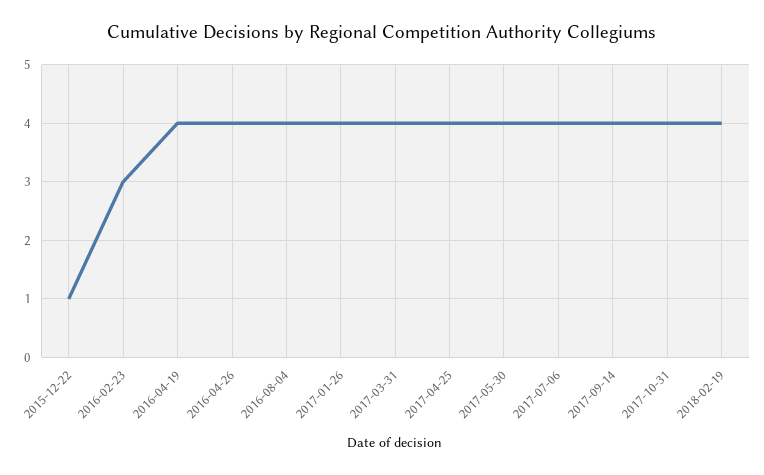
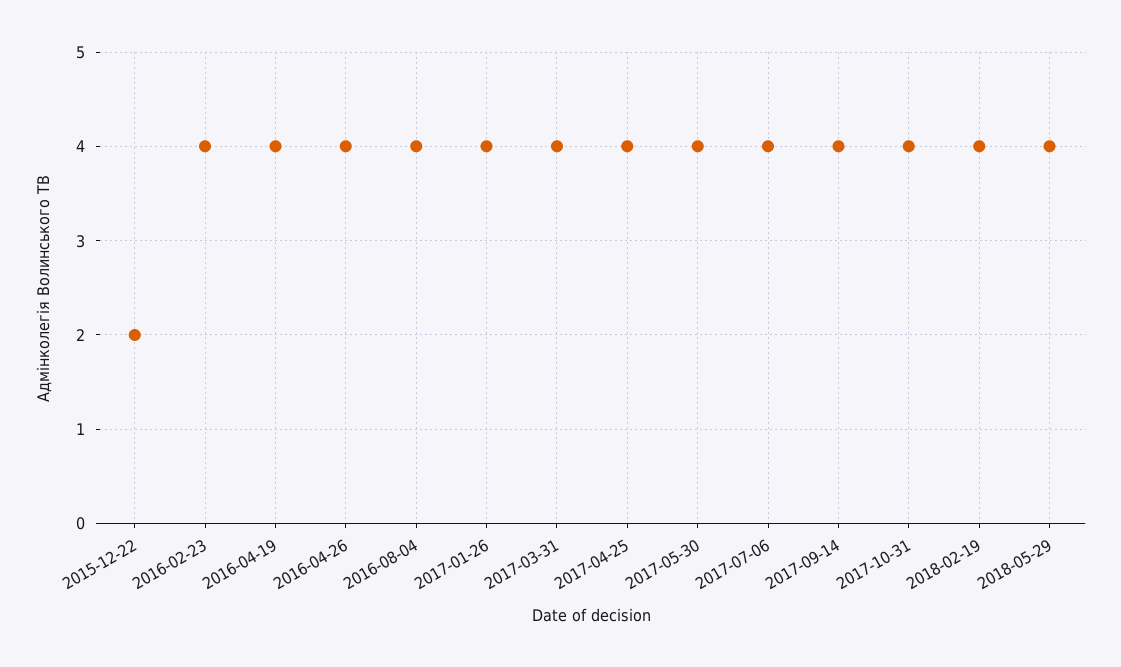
2015-12-22: 1 -> 2
2016-02-23: 3 -> 4
2018-05-29: none -> 4

